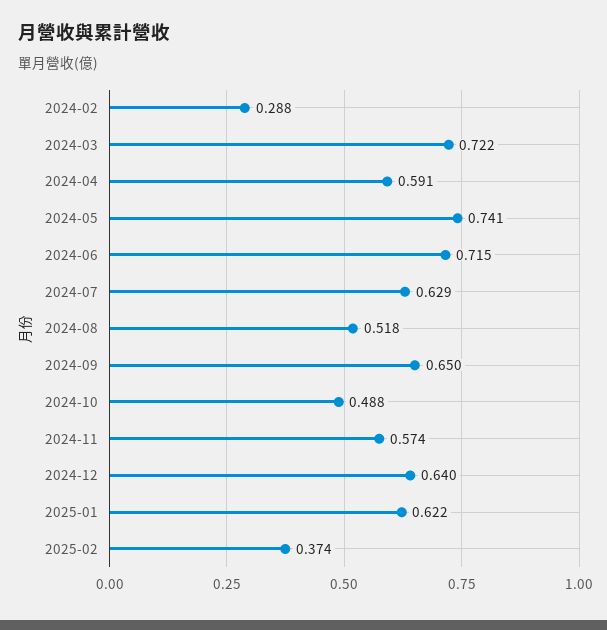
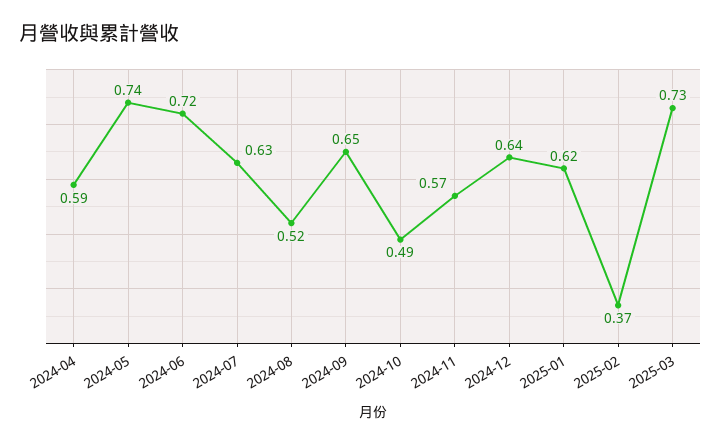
2024-02: 0.288 -> none
2024-03: 0.722 -> none
2025-03: none -> 0.73

